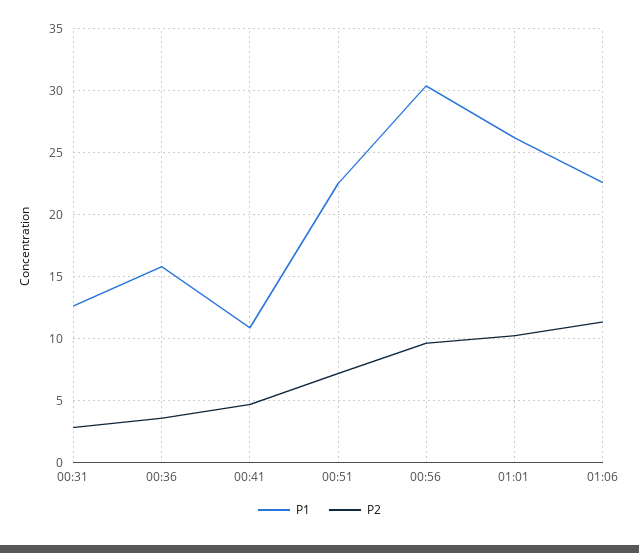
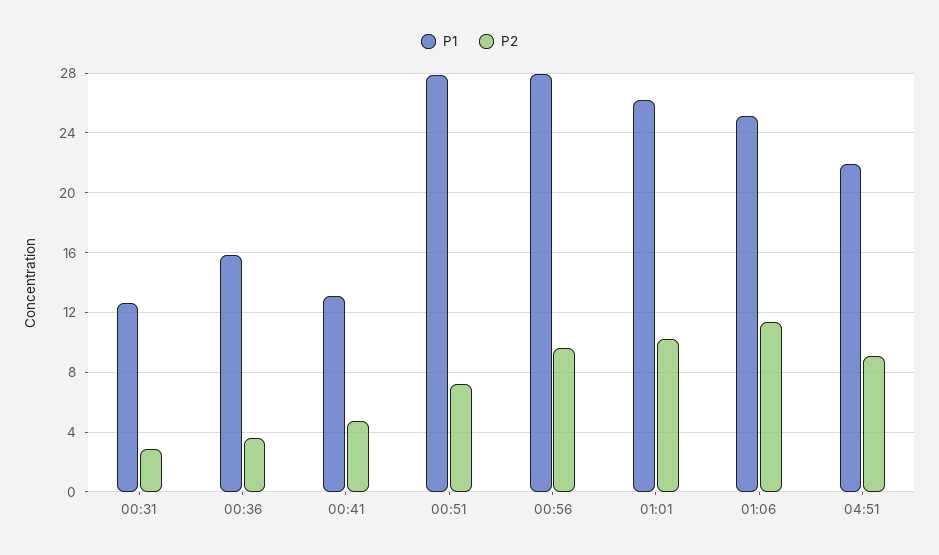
P1, 00:41: 11 -> 13
P1, 00:51: 22.5 -> 28
P1, 00:56: 30.5 -> 28
P1, 01:06: 22.5 -> 25
P1, 04:51: none -> 22
P2, 04:51: none -> 9

